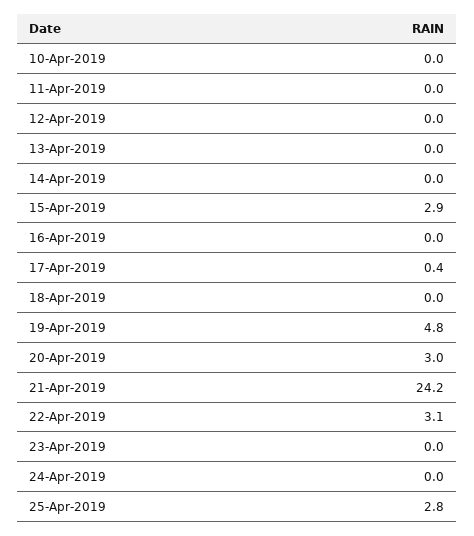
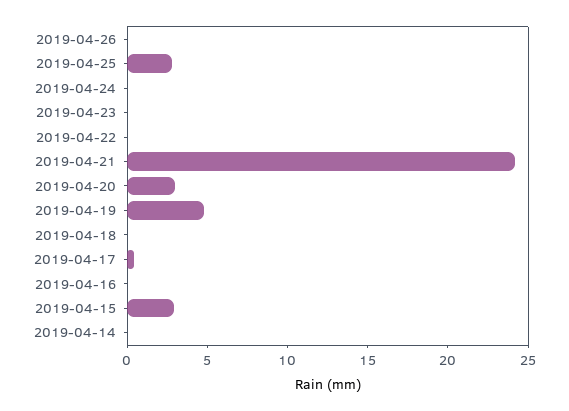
10-Apr-2019: 0 -> none
11-Apr-2019: 0 -> none
12-Apr-2019: 0 -> none
13-Apr-2019: 0 -> none
22-Apr-2019: 3.1 -> 0
2019-04-26: none -> 0

